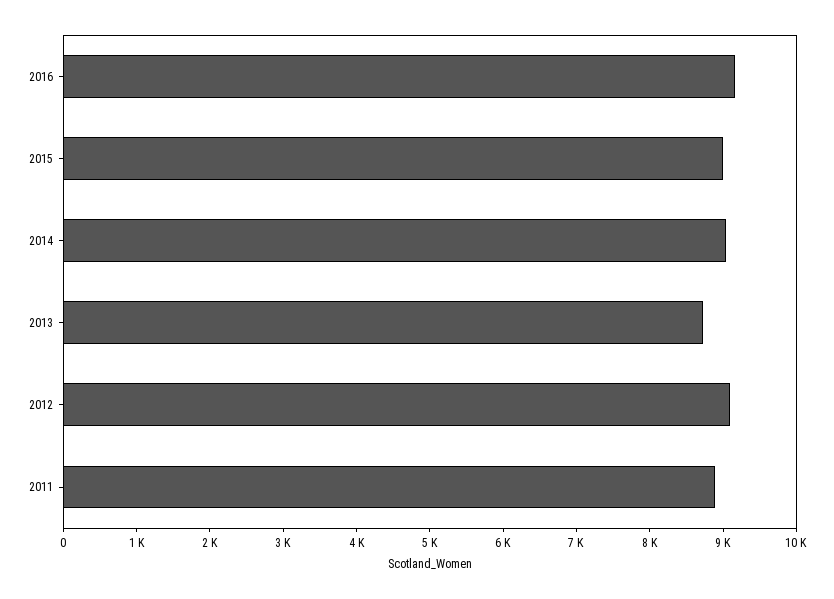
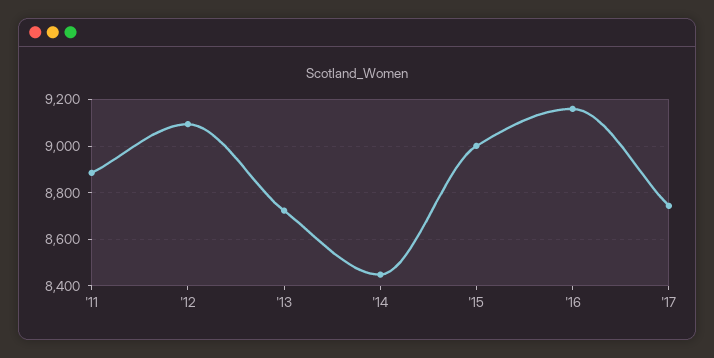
2014: 9000 -> 8450
'17: none -> 8750

